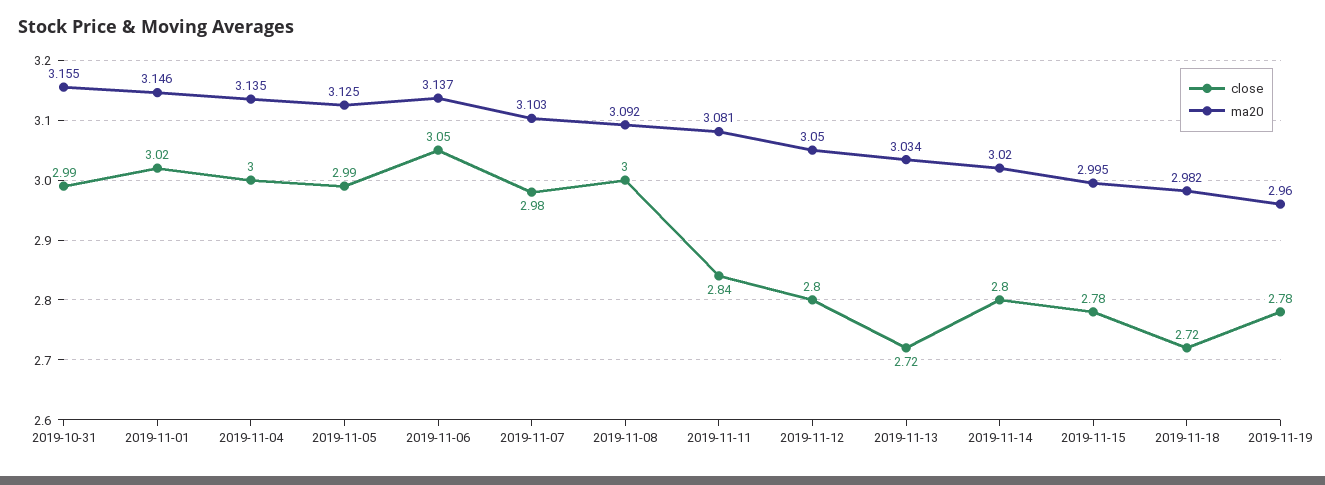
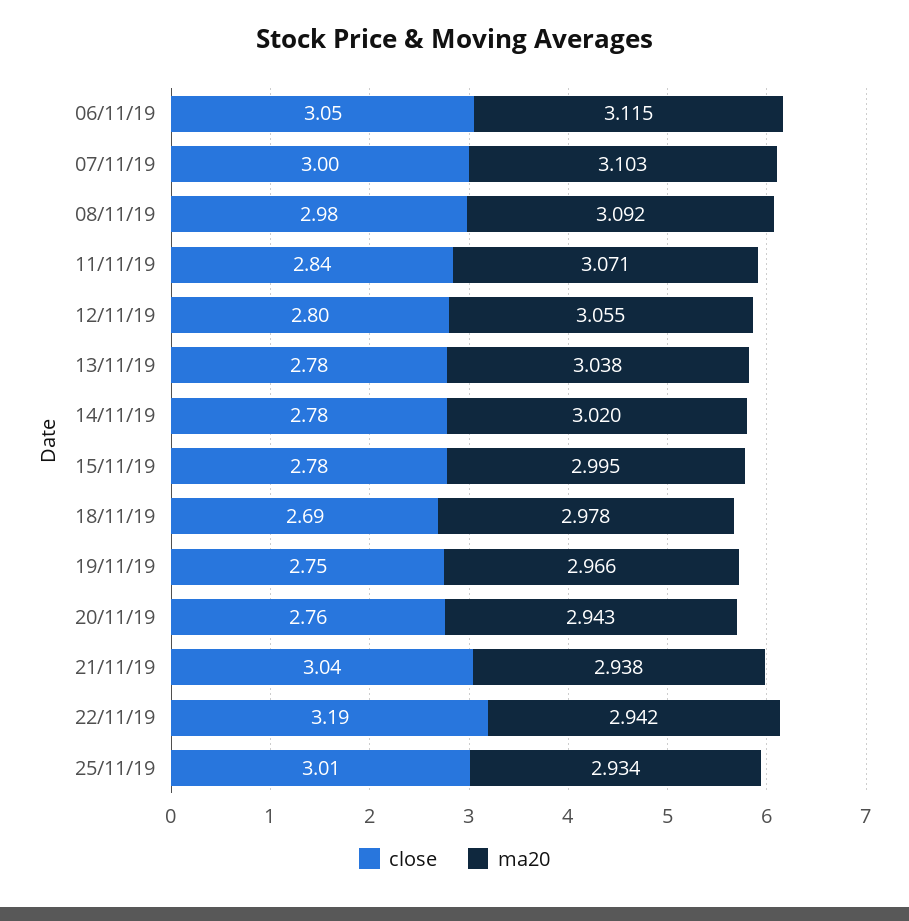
close, 2019-10-31: 2.99 -> none
ma20, 2019-10-31: 3.155 -> none
close, 2019-11-01: 3.02 -> none
ma20, 2019-11-01: 3.146 -> none
close, 2019-11-04: 3 -> none
ma20, 2019-11-04: 3.135 -> none
close, 2019-11-05: 2.99 -> none
ma20, 2019-11-05: 3.125 -> none
ma20, 2019-11-06: 3.137 -> 3.115
close, 2019-11-07: 2.98 -> 3
close, 2019-11-08: 3 -> 2.98
ma20, 2019-11-11: 3.081 -> 3.071
ma20, 2019-11-12: 3.05 -> 3.055
close, 2019-11-13: 2.72 -> 2.78
ma20, 2019-11-13: 3.034 -> 3.038
close, 2019-11-14: 2.8 -> 2.78
close, 2019-11-18: 2.72 -> 2.69
ma20, 2019-11-18: 2.982 -> 2.978
close, 2019-11-19: 2.78 -> 2.75
ma20, 2019-11-19: 2.96 -> 2.966
close, 20/11/19: none -> 2.76
ma20, 20/11/19: none -> 2.943
close, 21/11/19: none -> 3.04
ma20, 21/11/19: none -> 2.938
close, 22/11/19: none -> 3.19
ma20, 22/11/19: none -> 2.942
close, 25/11/19: none -> 3.01
ma20, 25/11/19: none -> 2.934

